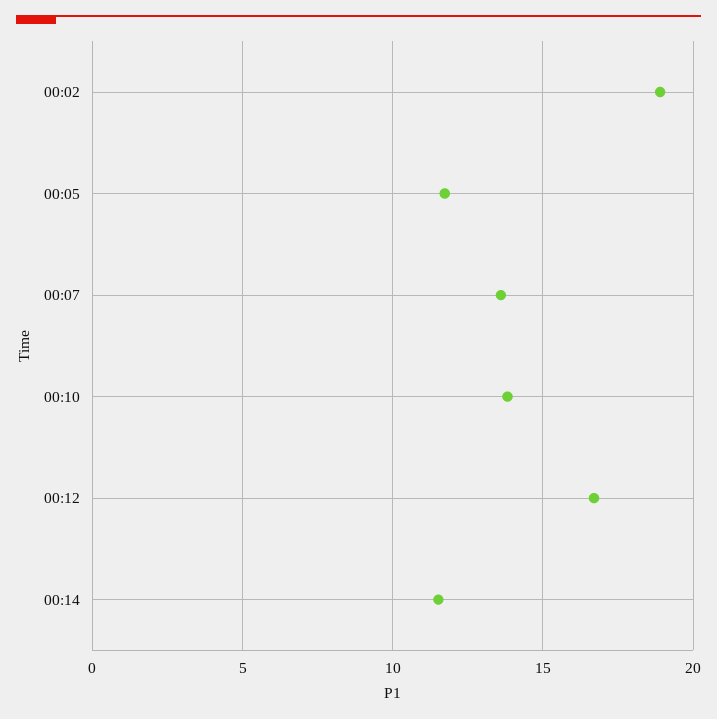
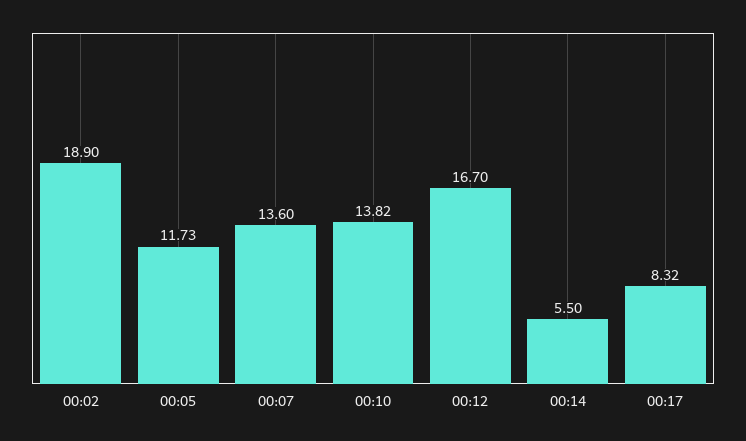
00:14: 11.5 -> 5.5
00:17: none -> 8.32

